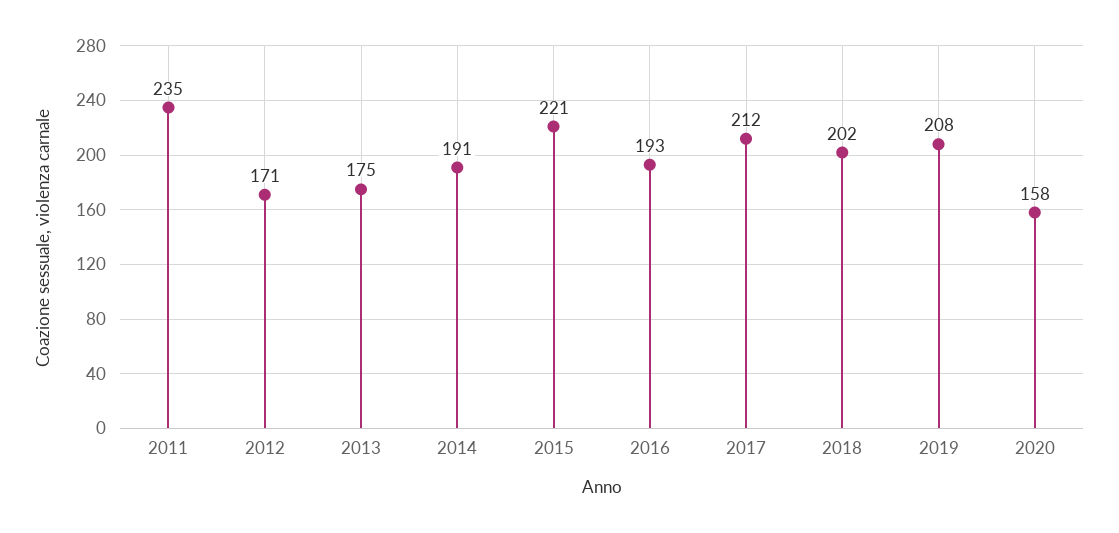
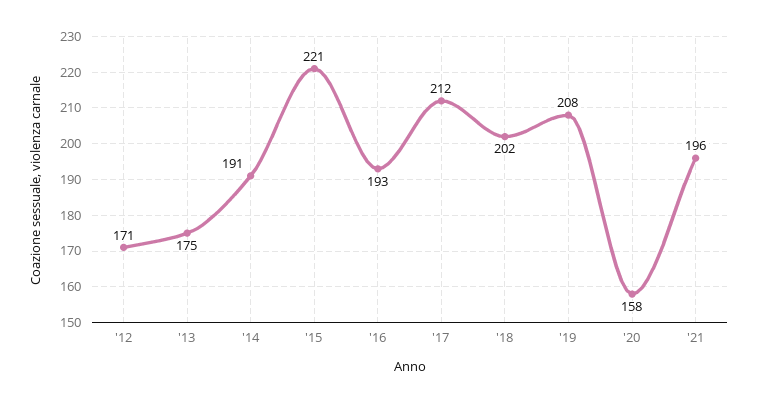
2011: 235 -> none
'21: none -> 196

